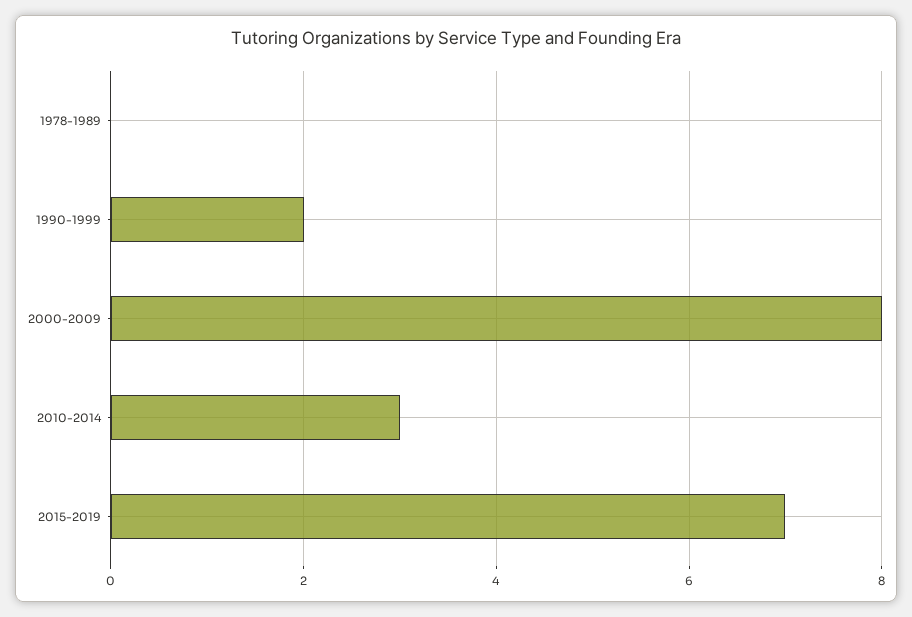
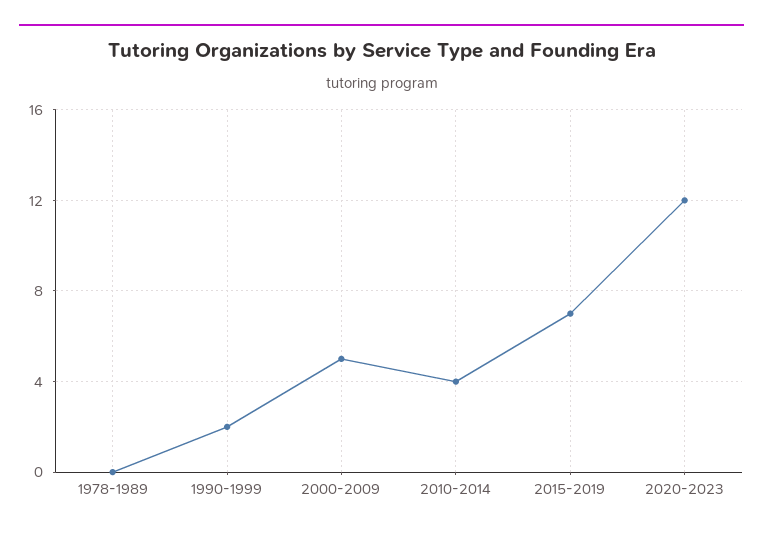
2000-2009: 8 -> 5
2010-2014: 3 -> 4
2020-2023: none -> 12

